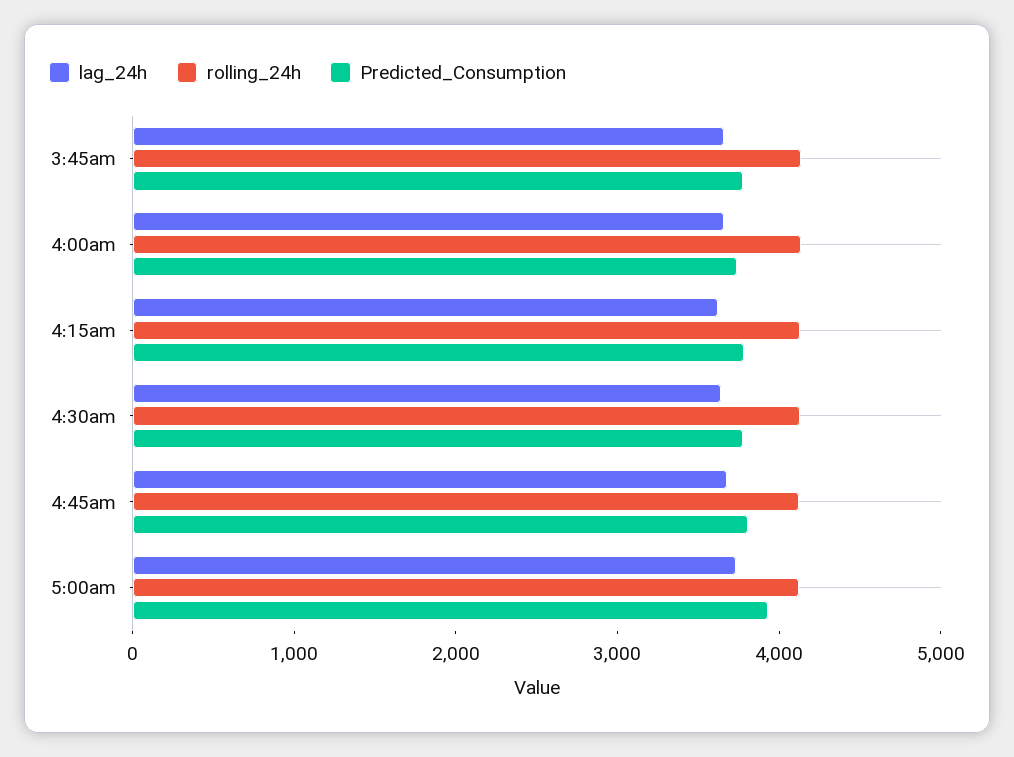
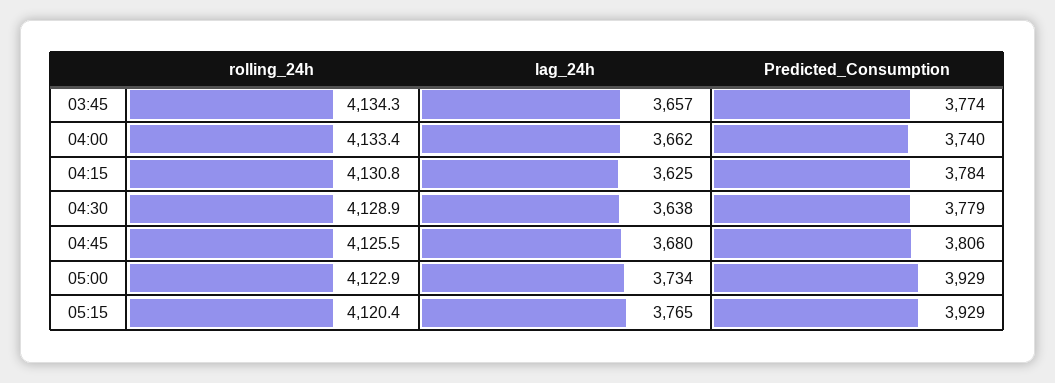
rolling_24h, 05:15: none -> 4120.4
lag_24h, 05:15: none -> 3765
Predicted_Consumption, 05:15: none -> 3929

